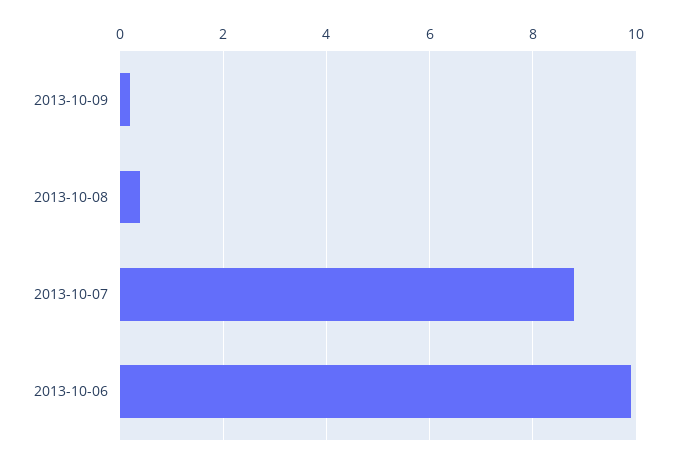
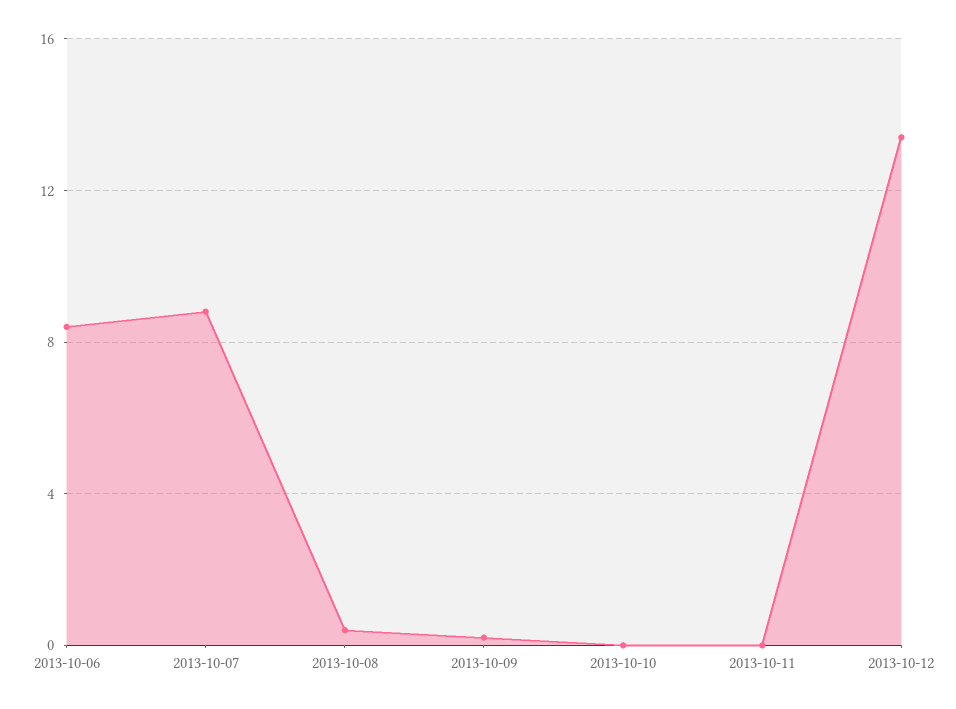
2013-10-06: 10 -> 8.5
2013-10-10: none -> 0
2013-10-11: none -> 0
2013-10-12: none -> 13.5

